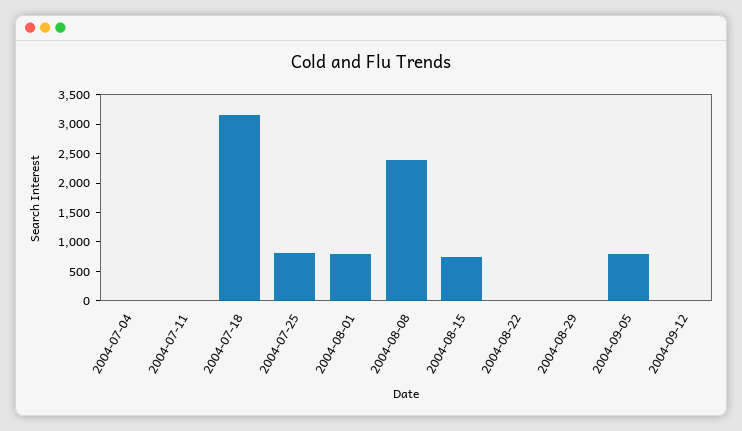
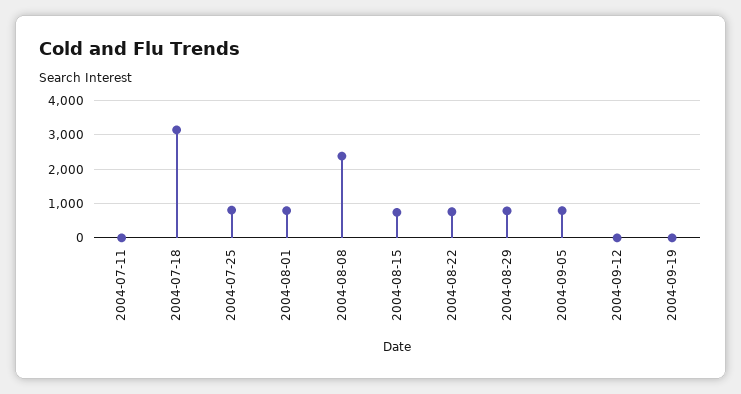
2004-07-04: 0 -> none
2004-08-22: 0 -> 800
2004-08-29: 0 -> 800
2004-09-19: none -> 0

